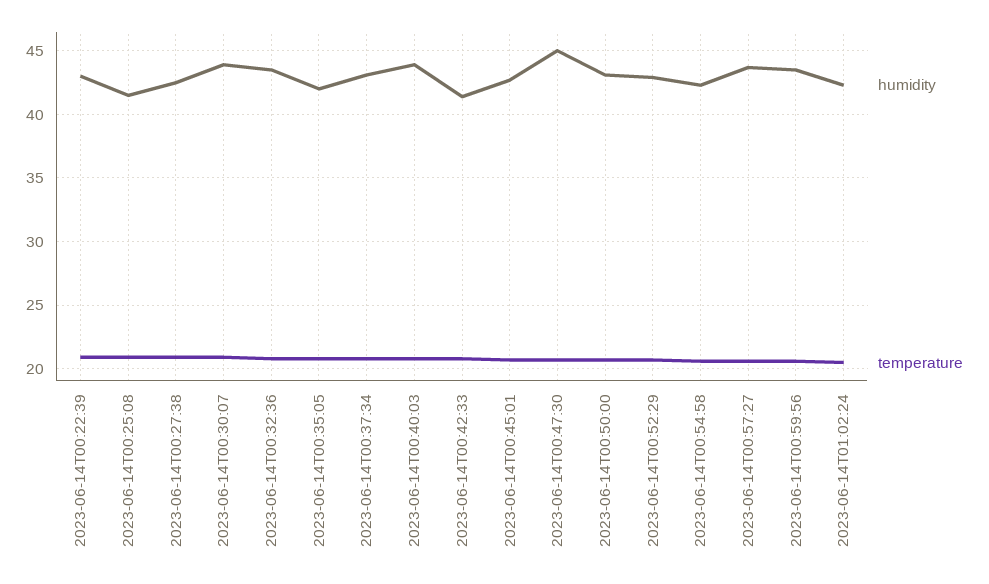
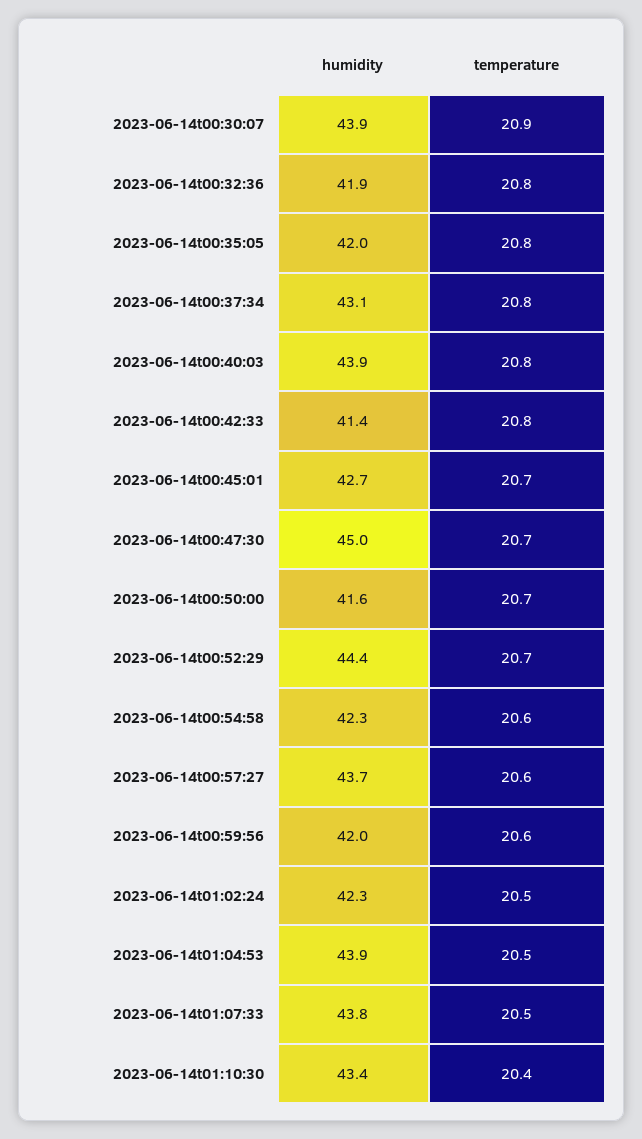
humidity, 2023-06-14T00:22:39: 43 -> none
temperature, 2023-06-14T00:22:39: 21 -> none
humidity, 2023-06-14T00:25:08: 41.5 -> none
temperature, 2023-06-14T00:25:08: 21 -> none
humidity, 2023-06-14T00:27:38: 42.5 -> none
temperature, 2023-06-14T00:27:38: 21 -> none
humidity, 2023-06-14T00:32:36: 43.5 -> 41.9
humidity, 2023-06-14T00:50:00: 43 -> 41.6
humidity, 2023-06-14T00:52:29: 43 -> 44.4
humidity, 2023-06-14T00:59:56: 43.5 -> 42
humidity, 2023-06-14t01:04:53: none -> 43.9
temperature, 2023-06-14t01:04:53: none -> 20.5
humidity, 2023-06-14t01:07:33: none -> 43.8
temperature, 2023-06-14t01:07:33: none -> 20.5
humidity, 2023-06-14t01:10:30: none -> 43.4
temperature, 2023-06-14t01:10:30: none -> 20.4

